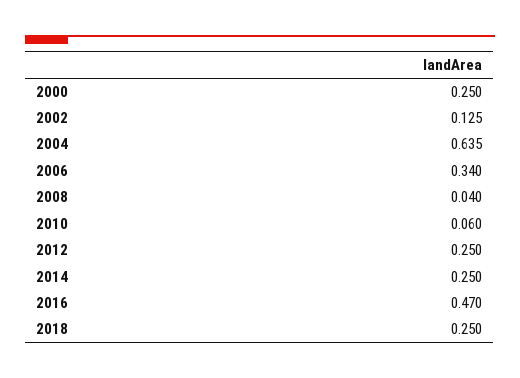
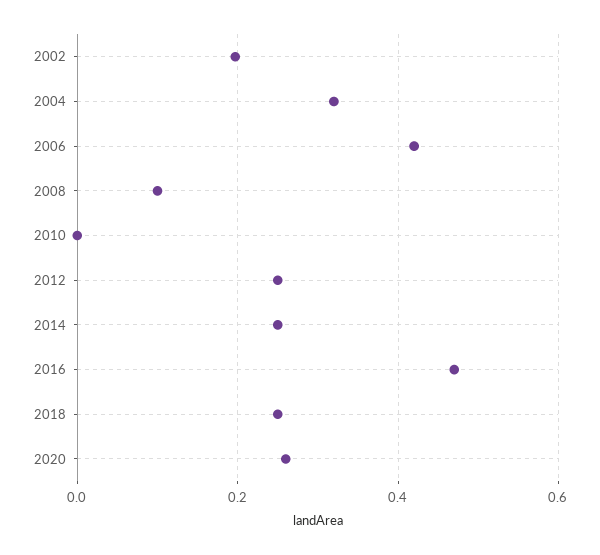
2000: 0.25 -> none
2002: 0.125 -> 0.2
2004: 0.635 -> 0.32
2006: 0.34 -> 0.42
2008: 0.04 -> 0.1
2010: 0.06 -> 0
2020: none -> 0.26

